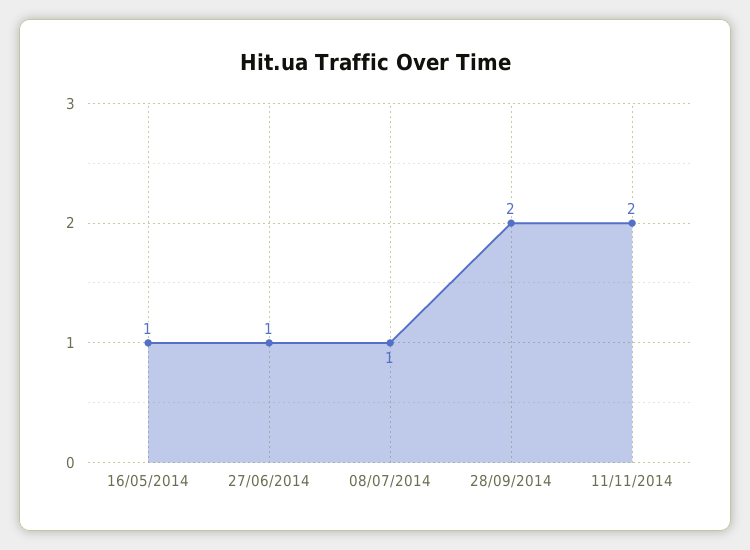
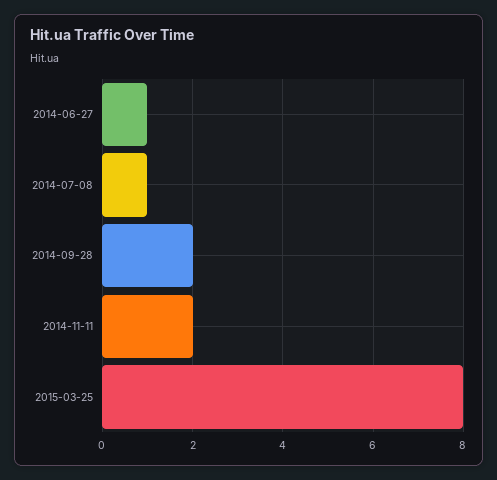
16/05/2014: 1 -> none
2015-03-25: none -> 8

